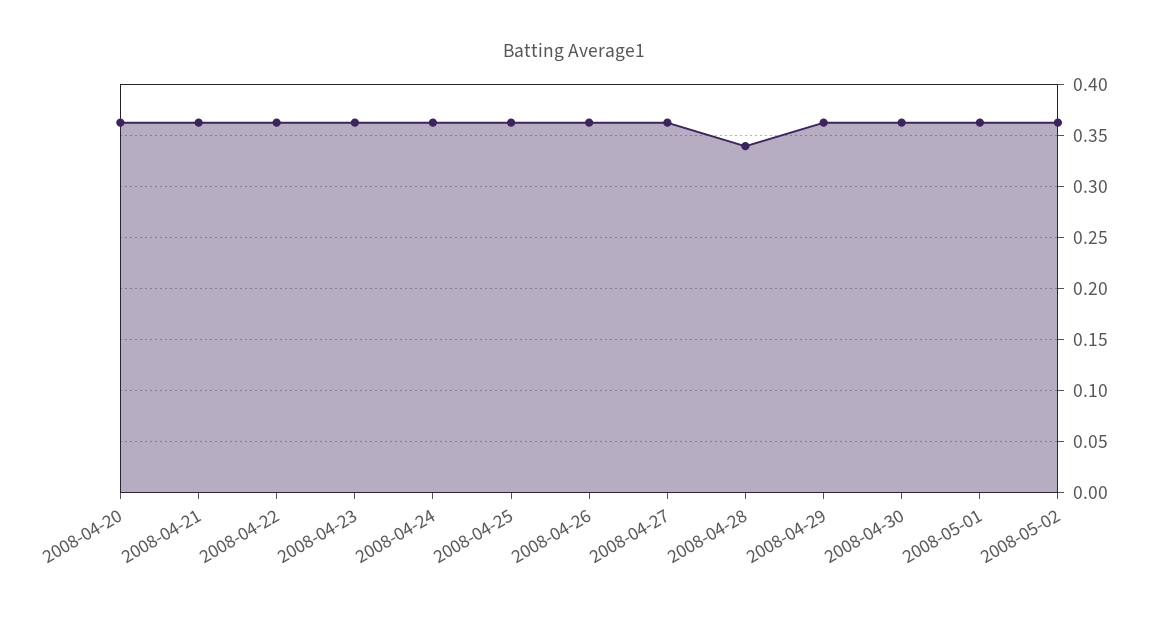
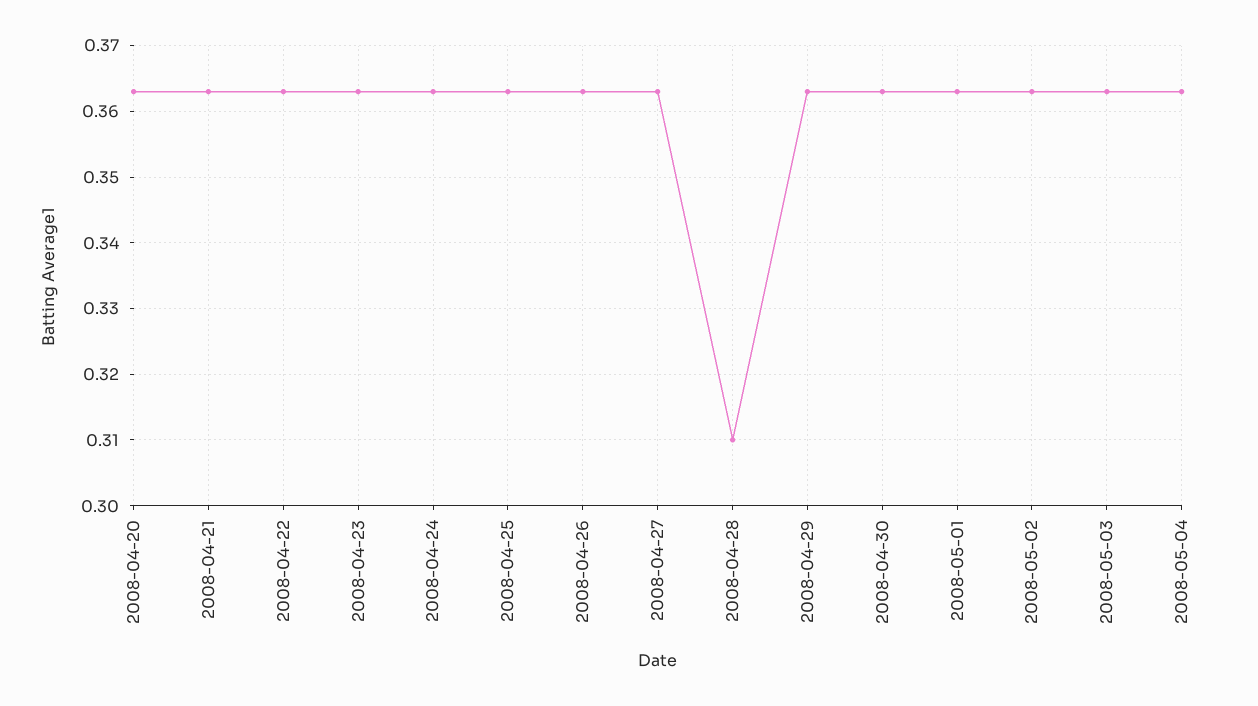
2008-04-28: 0.34 -> 0.31
2008-05-03: none -> 0.363
2008-05-04: none -> 0.363

